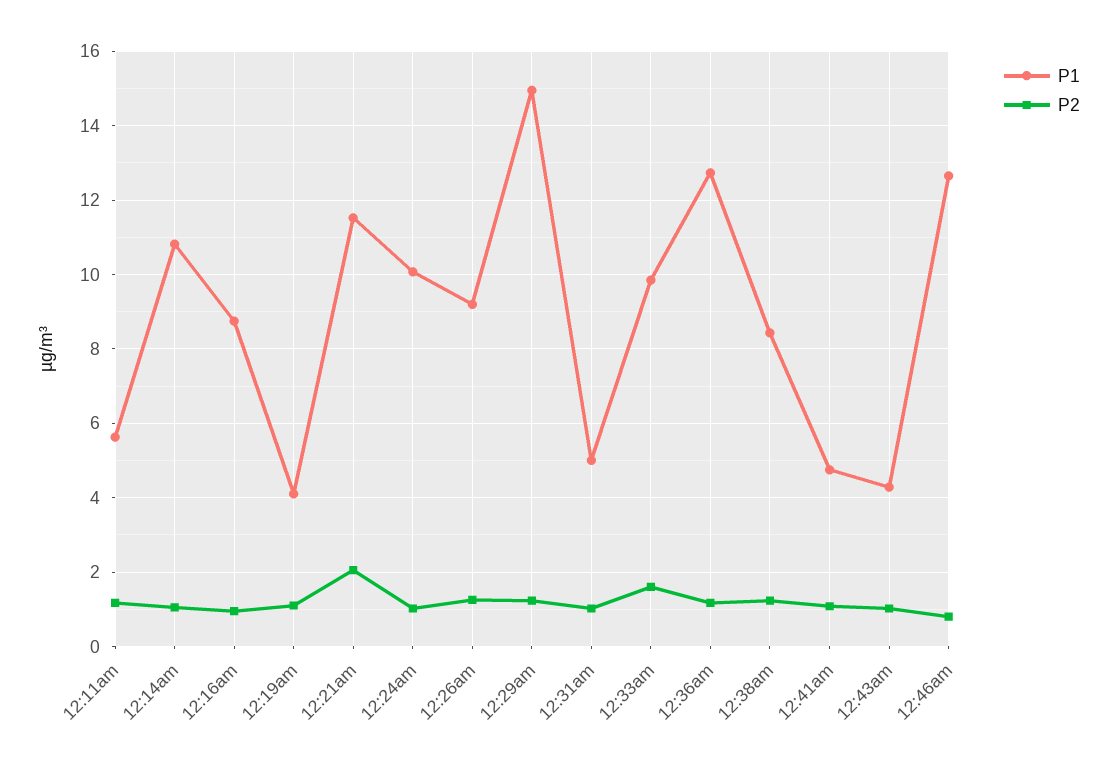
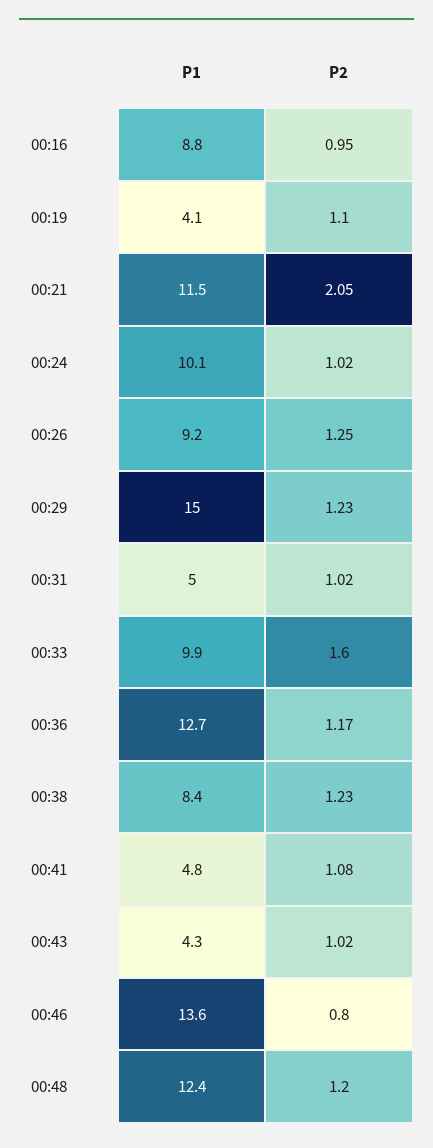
P1, 12:11am: 5.6 -> none
P2, 12:11am: 1.2 -> none
P1, 12:14am: 10.8 -> none
P2, 12:14am: 1 -> none
P1, 12:46am: 12.6 -> 13.6
P1, 00:48: none -> 12.4
P2, 00:48: none -> 1.2

